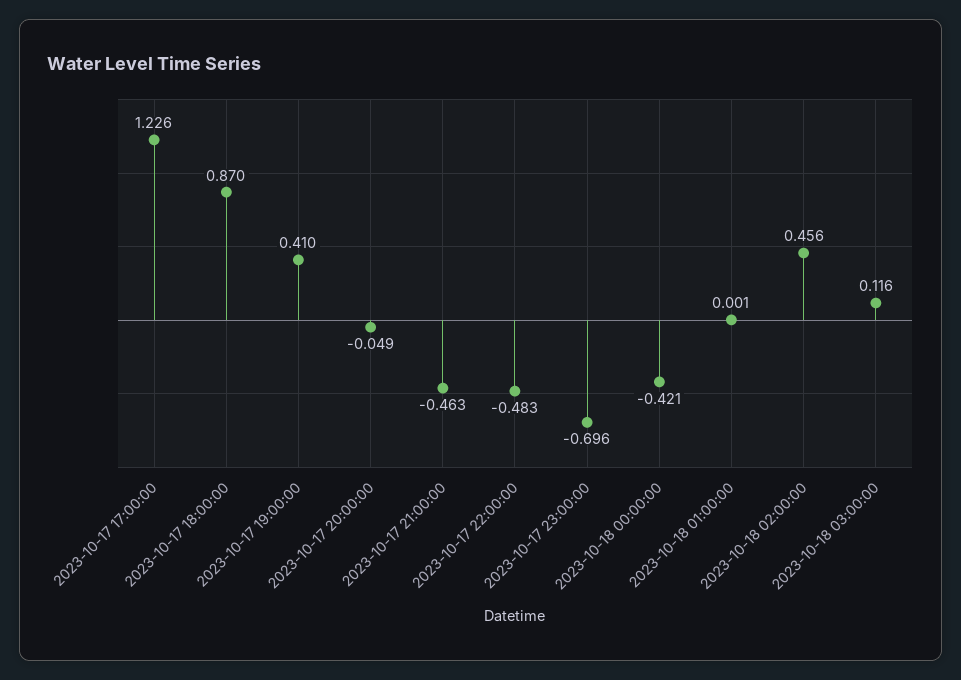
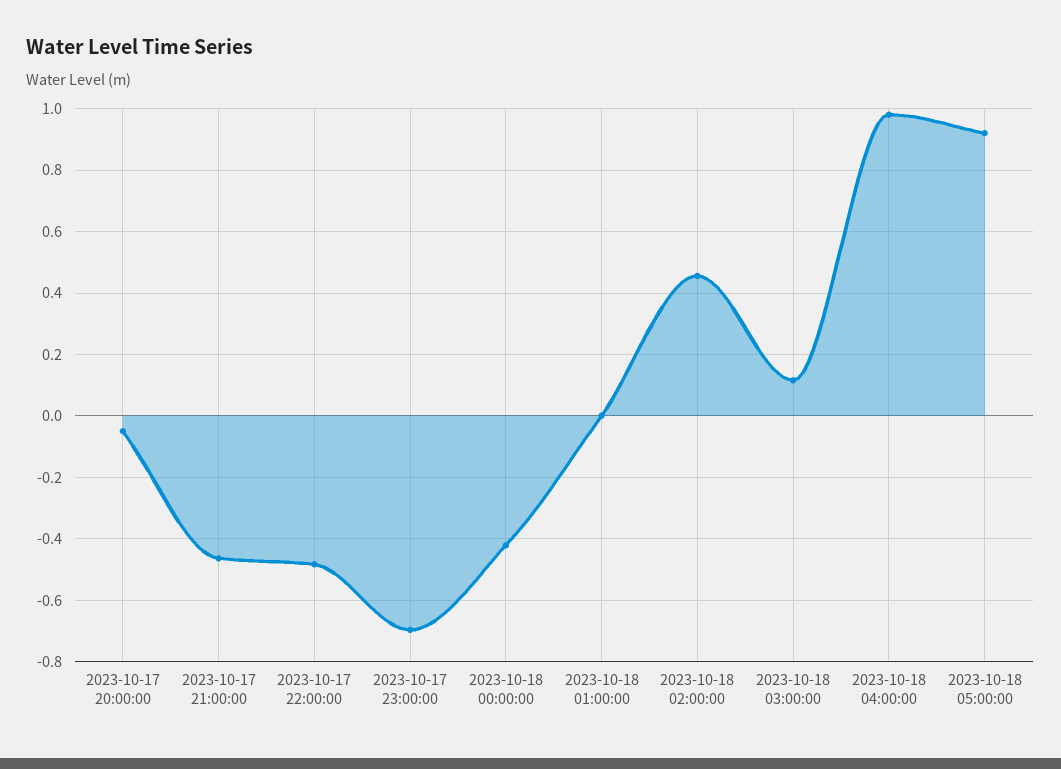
2023-10-17 17:00:00: 1.226 -> none
2023-10-17 18:00:00: 0.87 -> none
2023-10-17 19:00:00: 0.41 -> none
2023-10-18 04:00:00: none -> 0.98
2023-10-18 05:00:00: none -> 0.92

